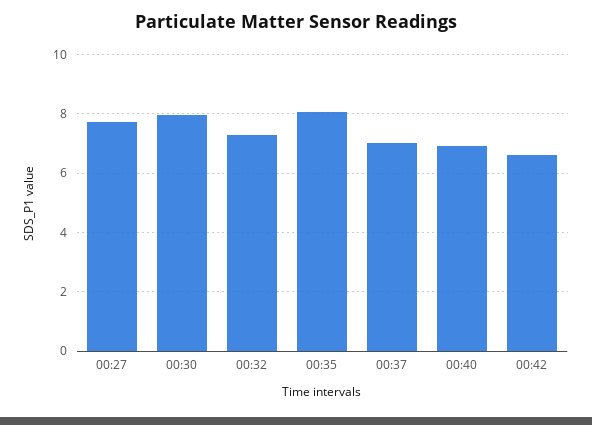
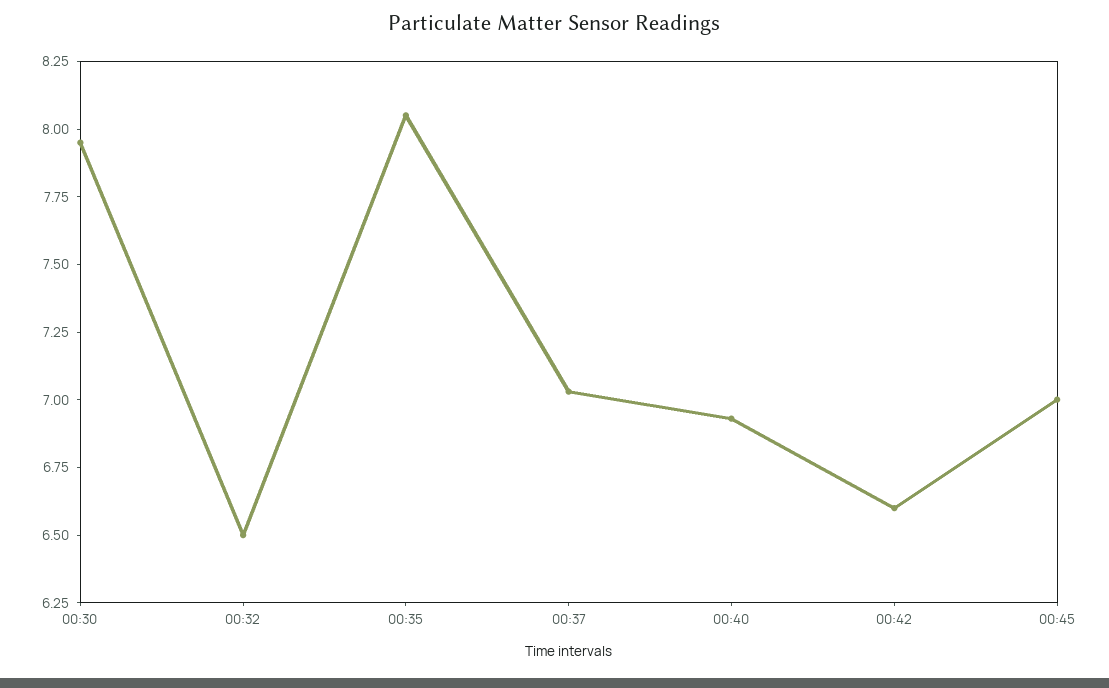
00:27: 7.75 -> none
00:32: 7.25 -> 6.5
00:45: none -> 7

